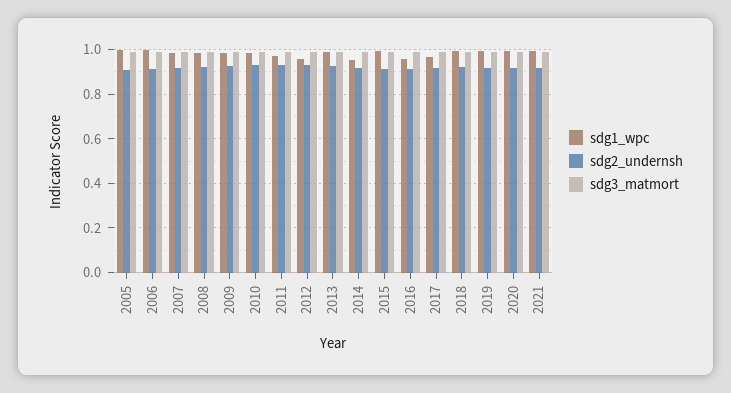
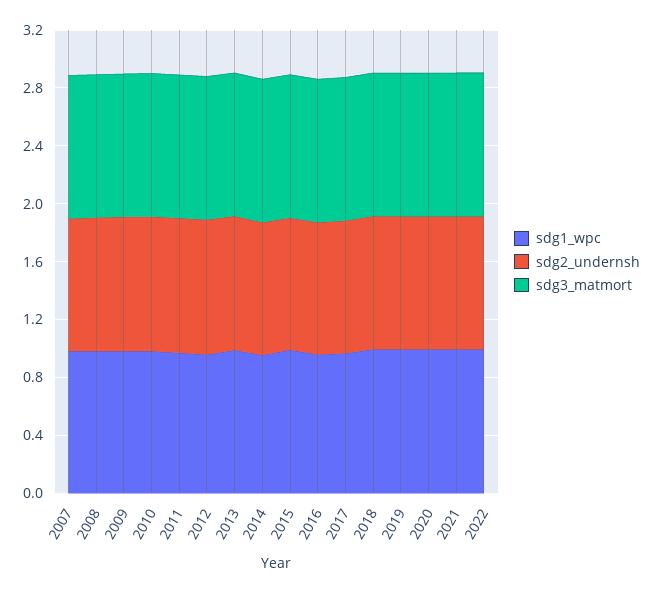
sdg1_wpc, 2005: 1 -> none
sdg2_undernsh, 2005: 0.9 -> none
sdg3_matmort, 2005: 1 -> none
sdg1_wpc, 2006: 1 -> none
sdg2_undernsh, 2006: 0.9 -> none
sdg3_matmort, 2006: 1 -> none
sdg1_wpc, 2022: none -> 1
sdg2_undernsh, 2022: none -> 0.9
sdg3_matmort, 2022: none -> 1

